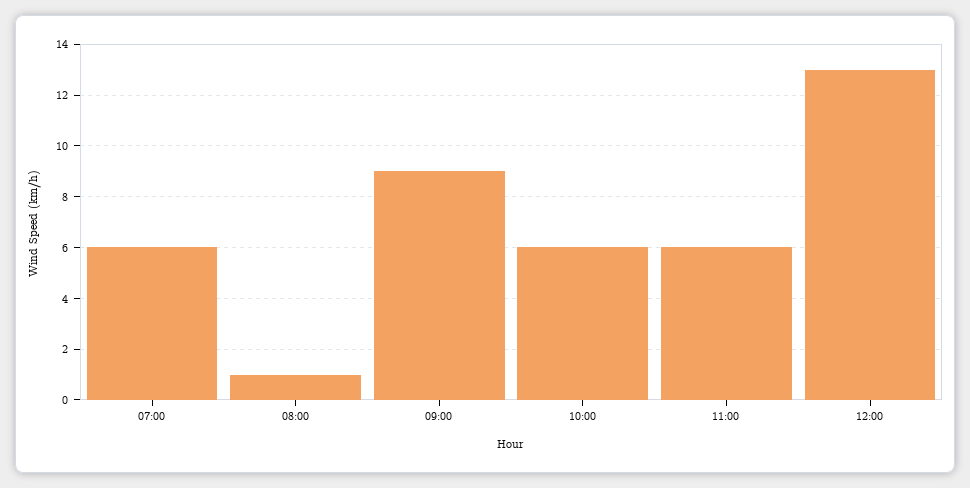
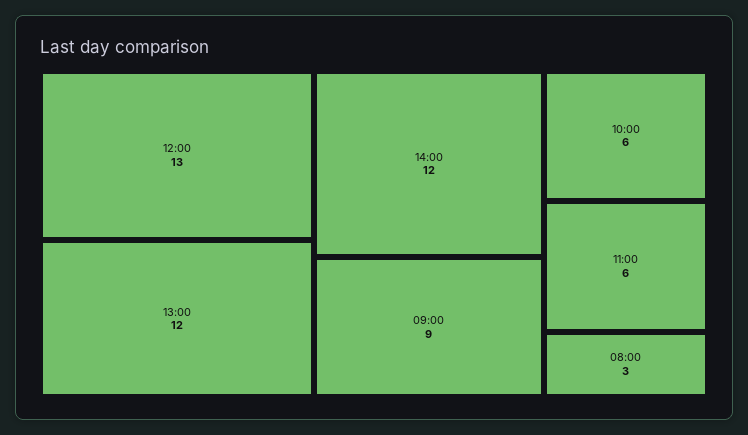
07:00: 6 -> none
08:00: 1 -> 3
13:00: none -> 12
14:00: none -> 12

